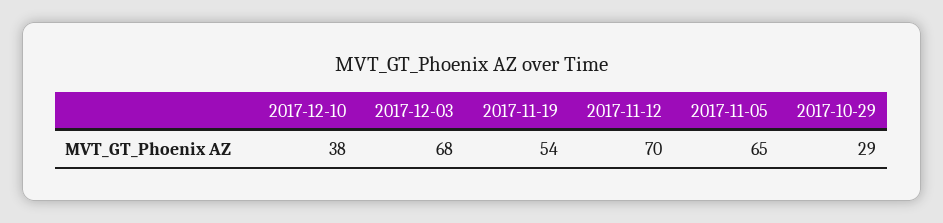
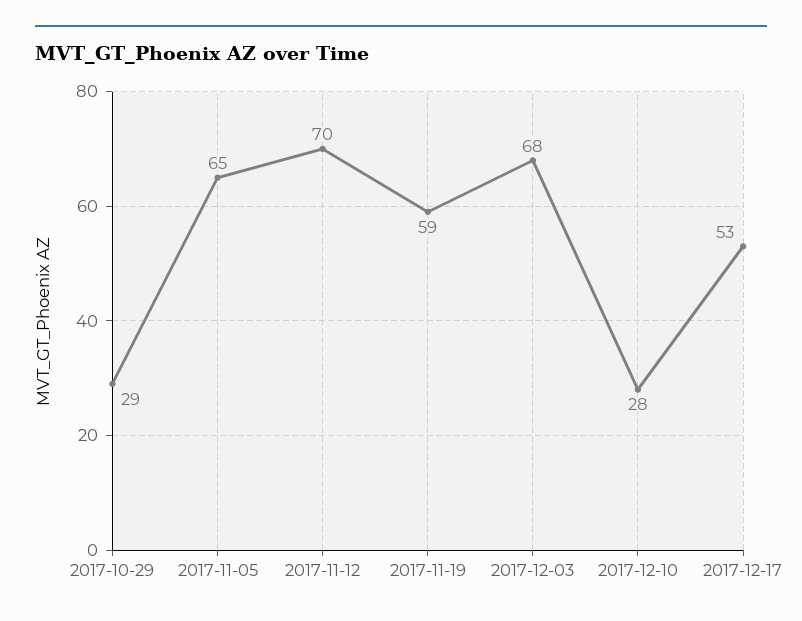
2017-12-10: 38 -> 28
2017-11-19: 54 -> 59
2017-12-17: none -> 53

